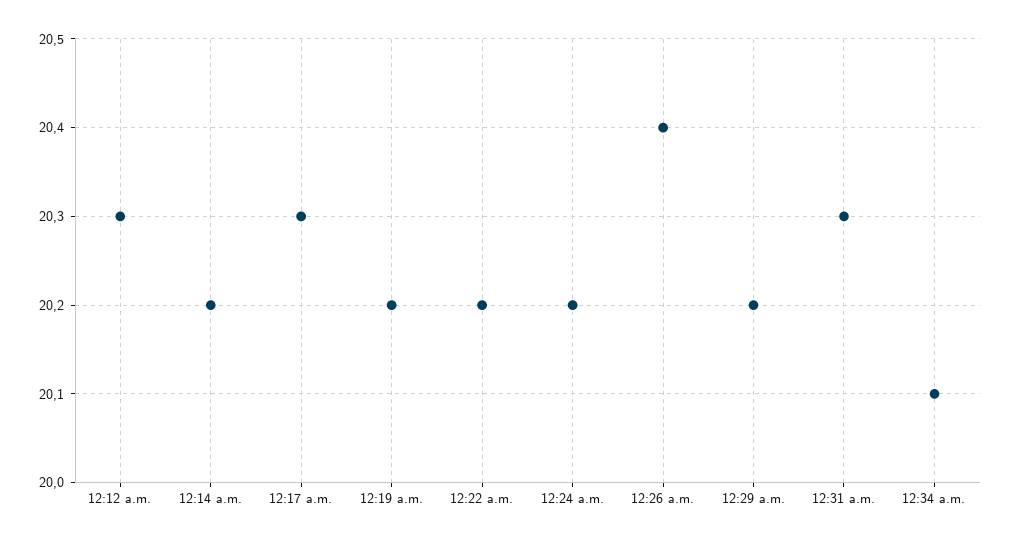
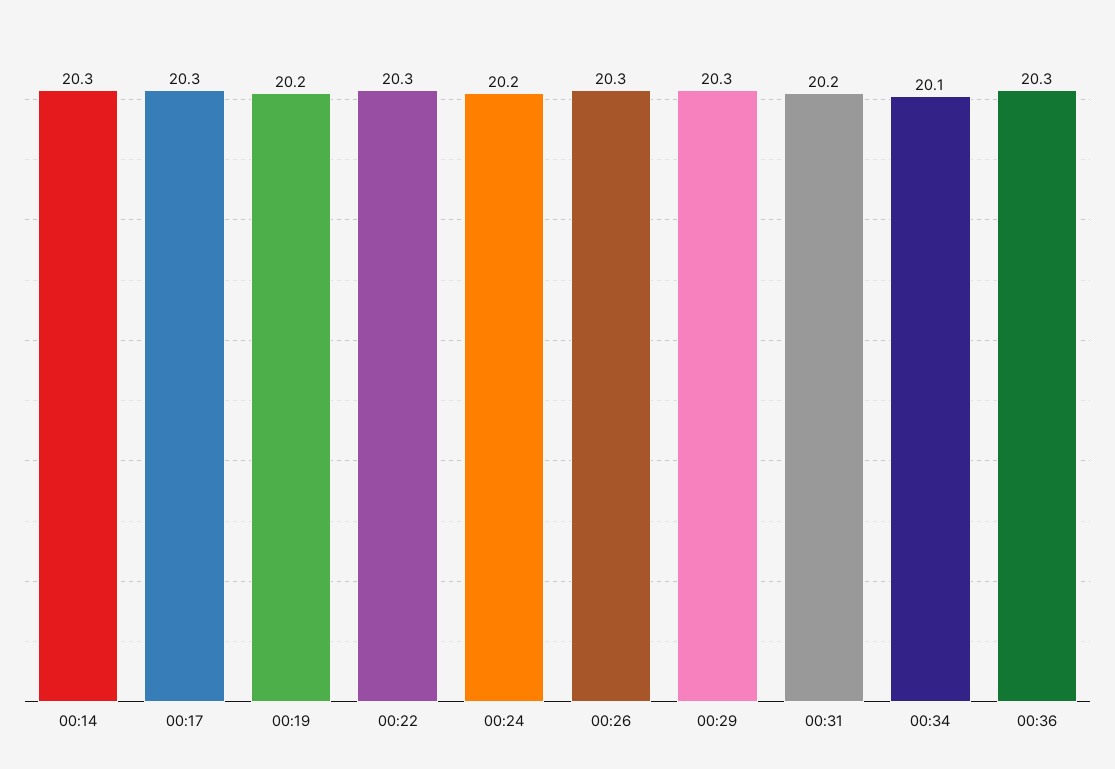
12:12 a.m.: 20.3 -> none
12:14 a.m.: 20.2 -> 20.3
12:22 a.m.: 20.2 -> 20.3
12:26 a.m.: 20.4 -> 20.3
12:29 a.m.: 20.2 -> 20.3
12:31 a.m.: 20.3 -> 20.2
00:36: none -> 20.3

